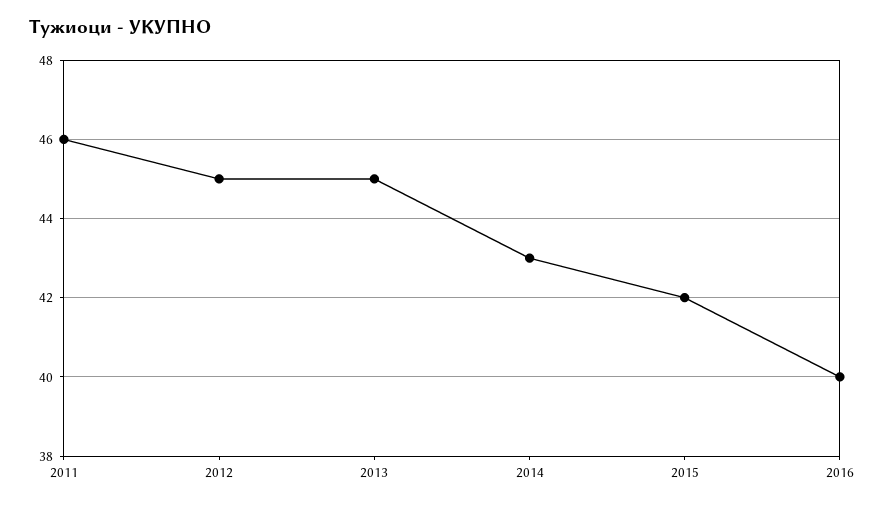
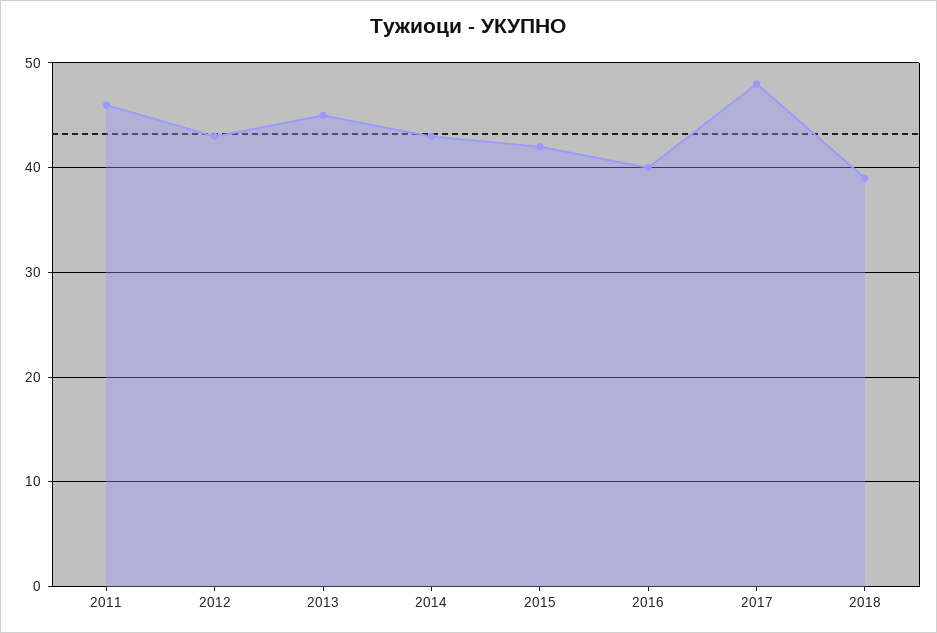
2012: 45 -> 43
2017: none -> 48
2018: none -> 39

